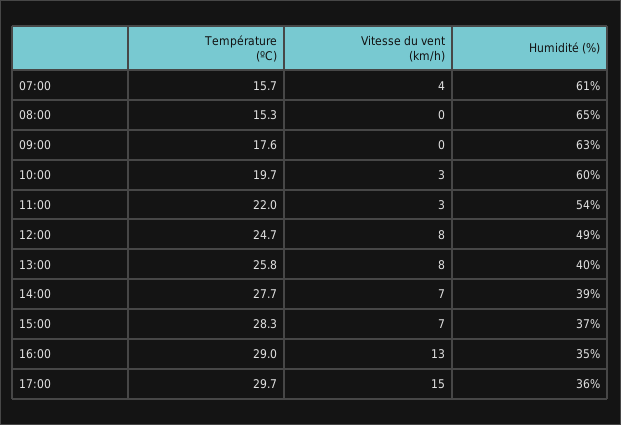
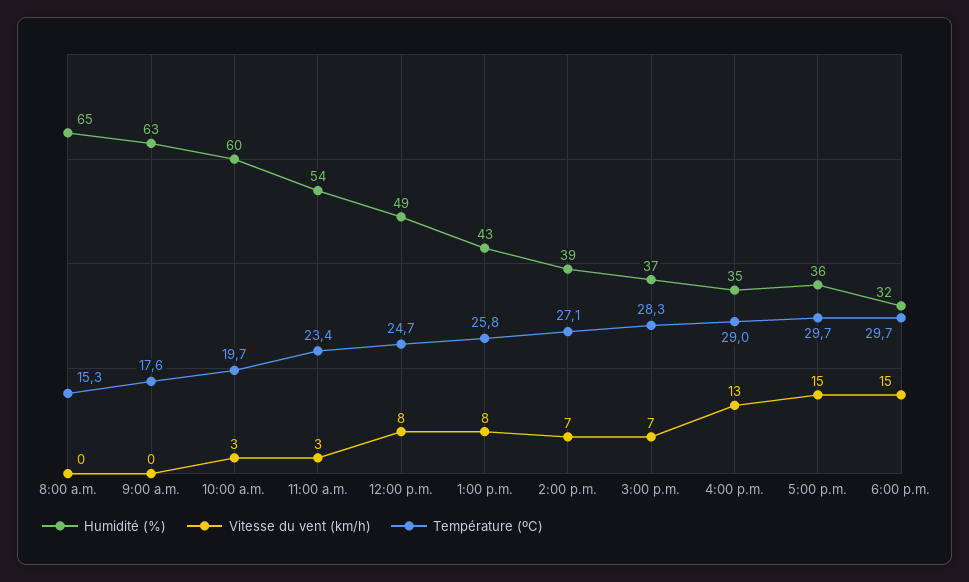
Température (ºC), 07:00: 15.7 -> none
Vitesse du vent (km/h), 07:00: 4 -> none
Humidité (%), 07:00: 61 -> none
Température (ºC), 11:00: 22 -> 23.4
Humidité (%), 13:00: 40 -> 43
Température (ºC), 14:00: 27.7 -> 27.1
Humidité (%), 6:00 p.m.: none -> 32
Vitesse du vent (km/h), 6:00 p.m.: none -> 15
Température (ºC), 6:00 p.m.: none -> 29.7

